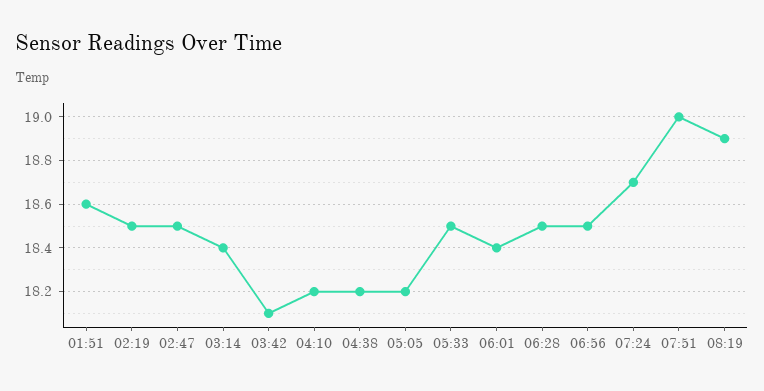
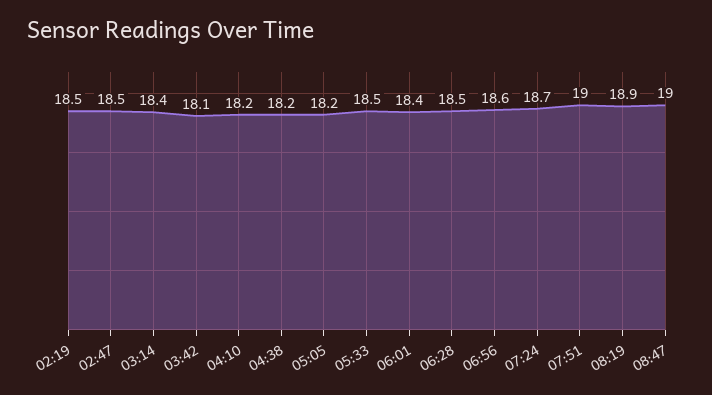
01:51: 18.6 -> none
06:56: 18.5 -> 18.6
08:47: none -> 19

